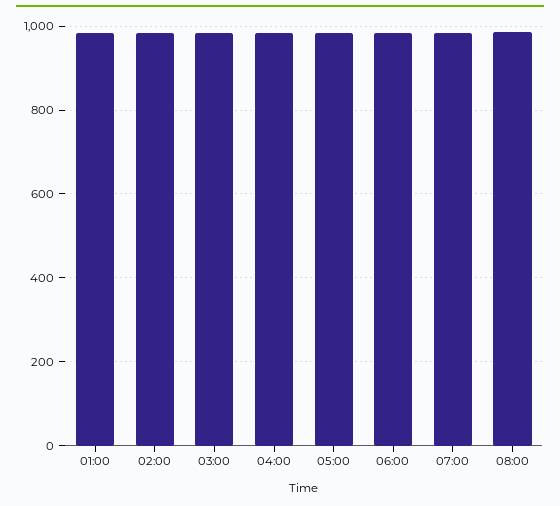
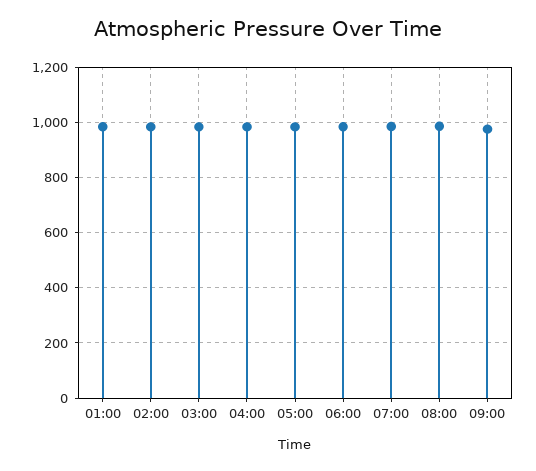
09:00: none -> 975

